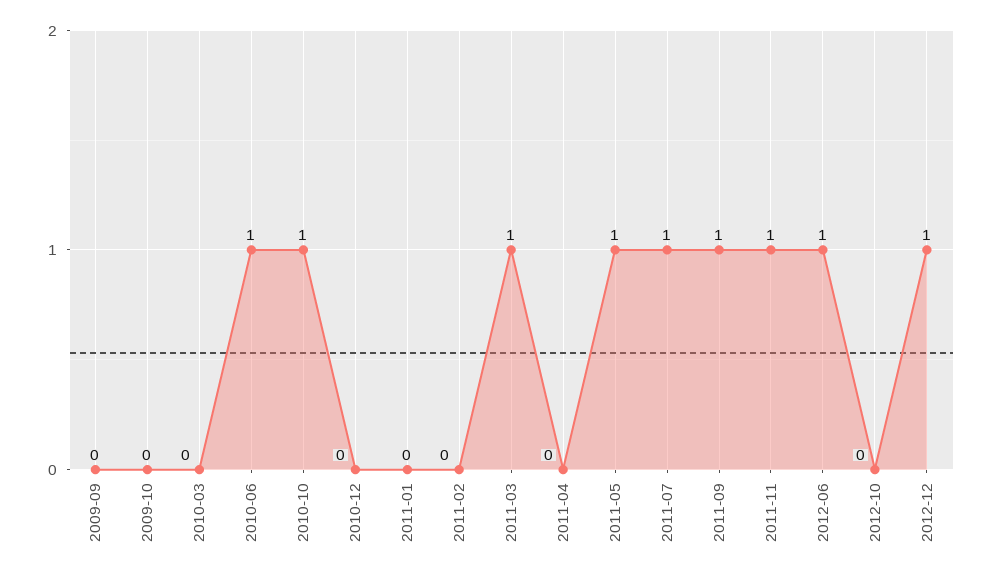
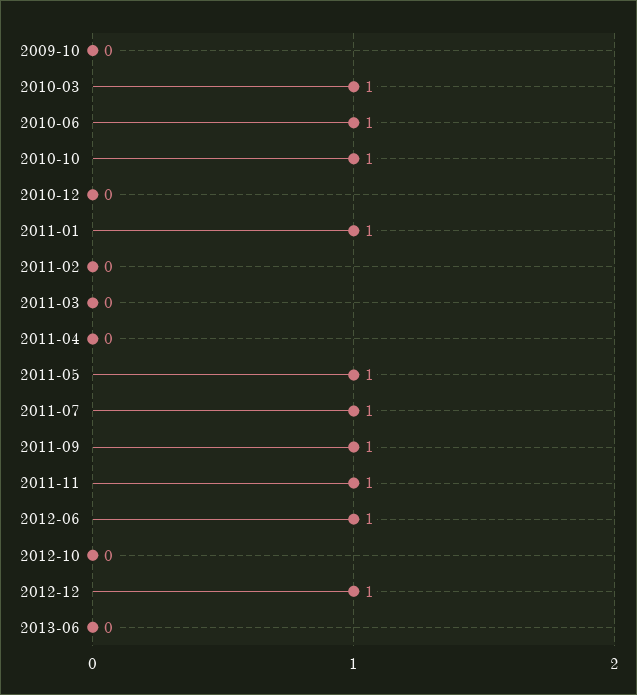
2009-09: 0 -> none
2010-03: 0 -> 1
2011-01: 0 -> 1
2011-03: 1 -> 0
2013-06: none -> 0

